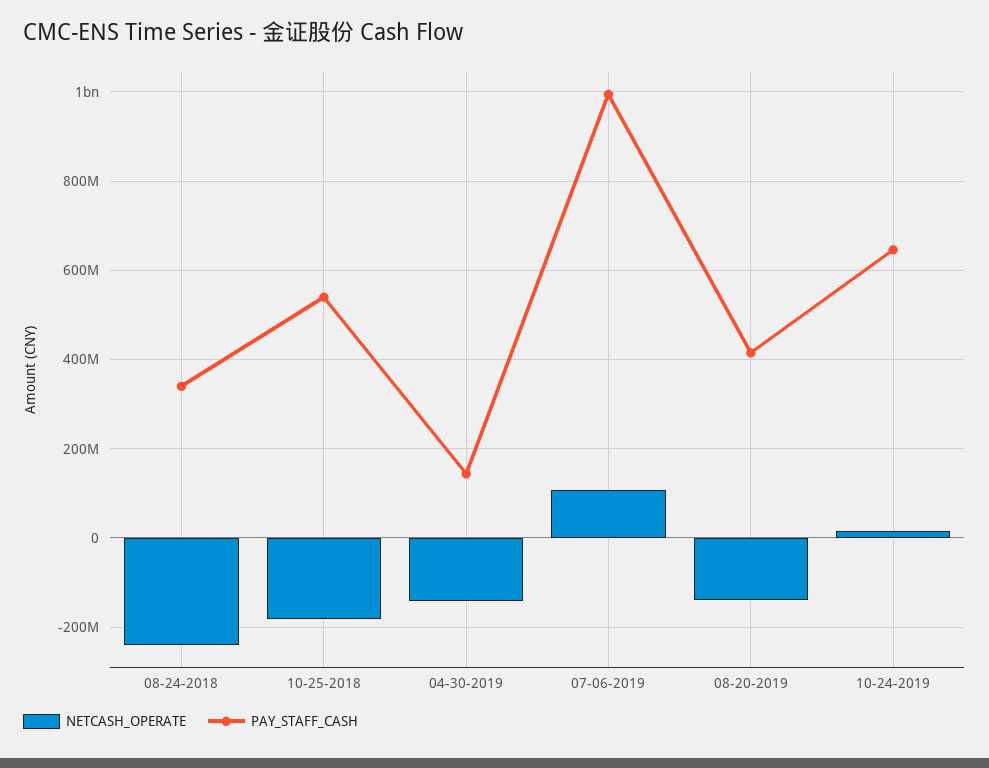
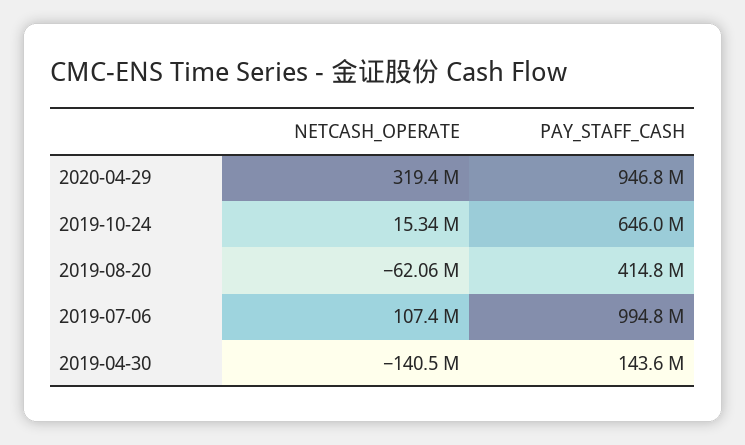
NETCASH_OPERATE, 08-24-2018: -240000000 -> none
PAY_STAFF_CASH, 08-24-2018: 340000000 -> none
NETCASH_OPERATE, 10-25-2018: -180000000 -> none
PAY_STAFF_CASH, 10-25-2018: 540000000 -> none
NETCASH_OPERATE, 08-20-2019: -140000000 -> -62060000
NETCASH_OPERATE, 2020-04-29: none -> 319400000
PAY_STAFF_CASH, 2020-04-29: none -> 946800000

